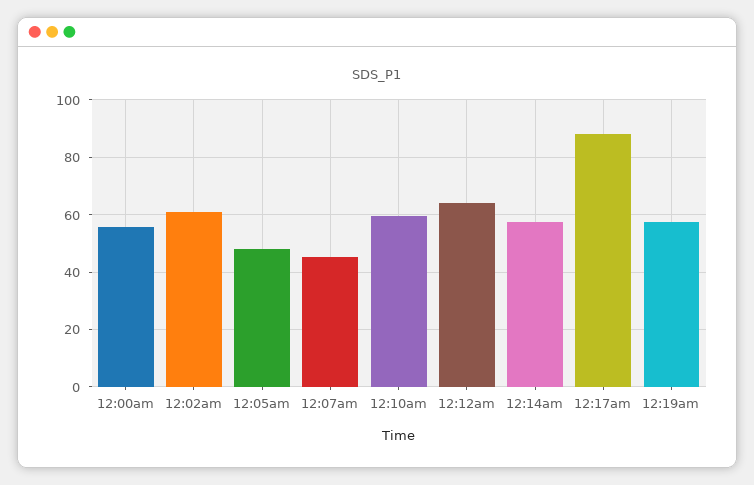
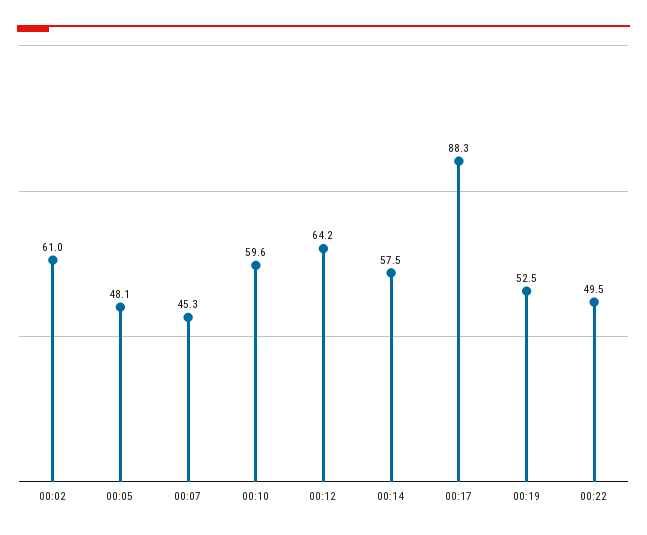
12:00am: 55 -> none
12:19am: 57.5 -> 52.5
00:22: none -> 49.5

